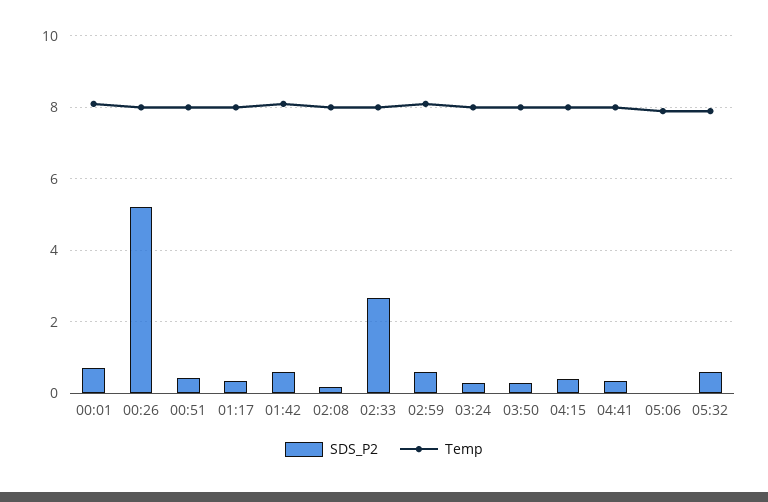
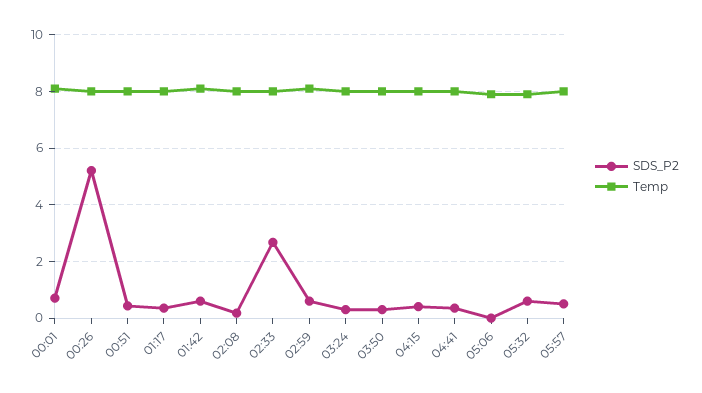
SDS_P2, 05:57: none -> 0.5
Temp, 05:57: none -> 8

